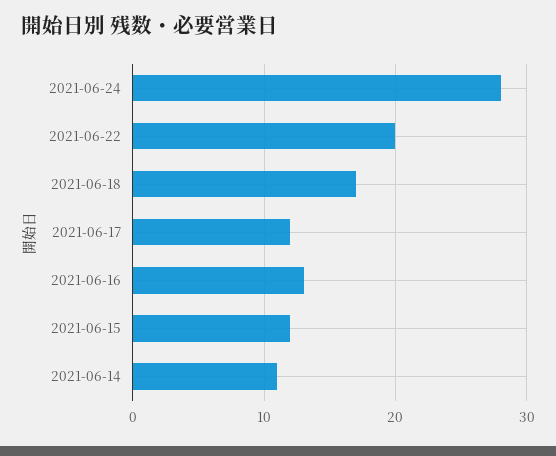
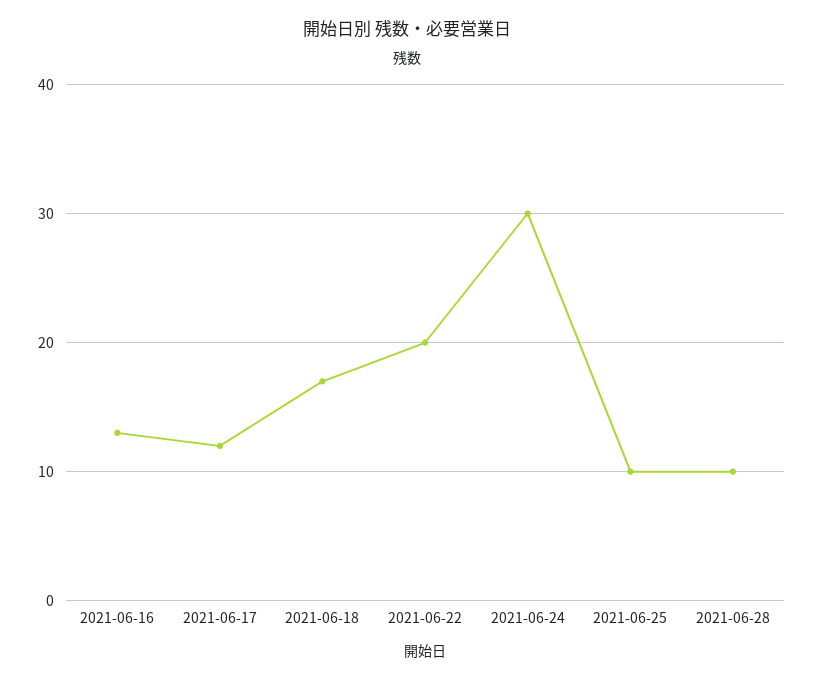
2021-06-24: 28 -> 30
2021-06-15: 12 -> none
2021-06-14: 11 -> none
2021-06-25: none -> 10
2021-06-28: none -> 10

